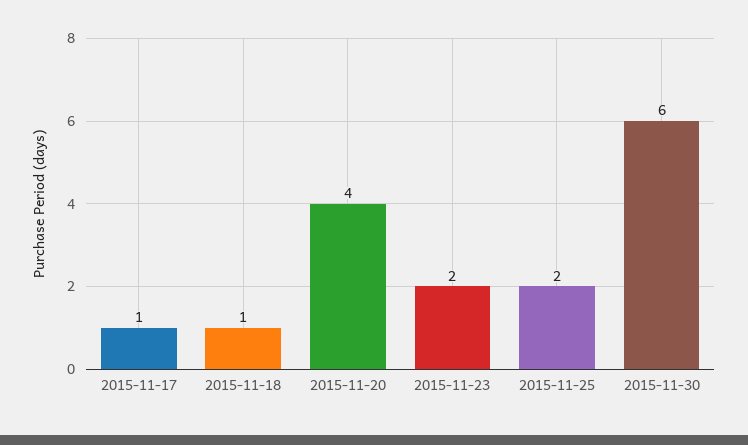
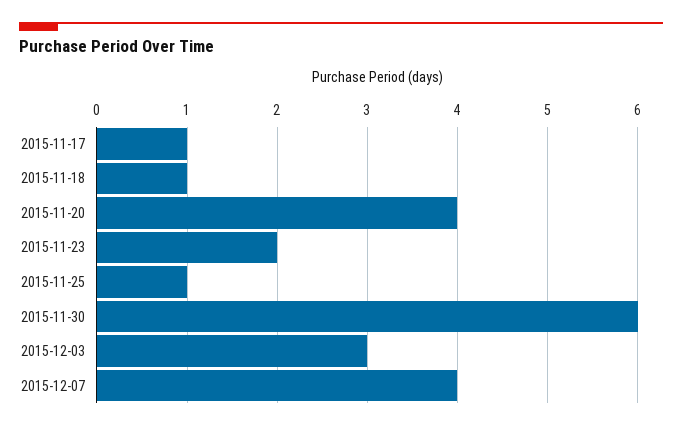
2015-11-25: 2 -> 1
2015-12-03: none -> 3
2015-12-07: none -> 4

